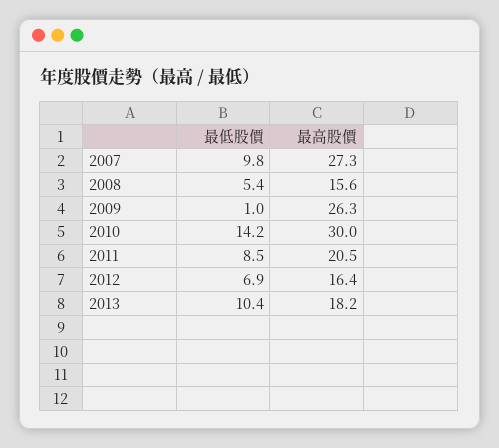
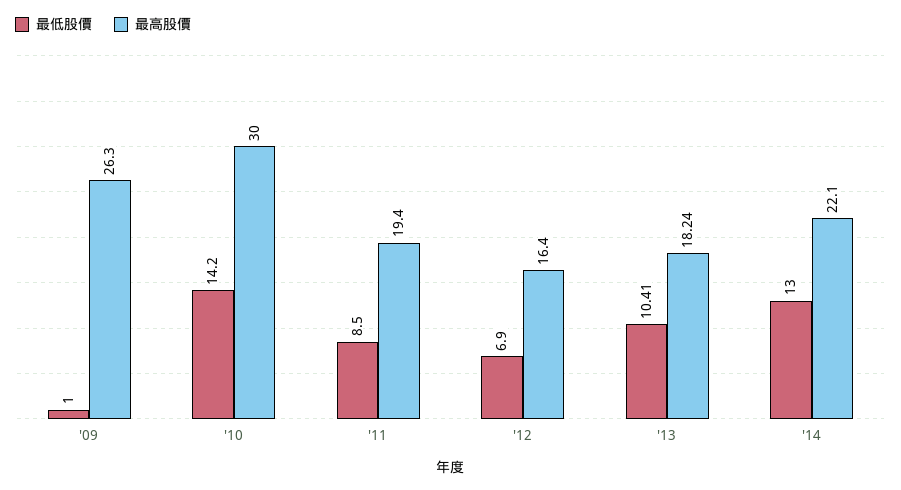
最低股價, 2007: 9.8 -> none
最高股價, 2007: 27.3 -> none
最低股價, 2008: 5.4 -> none
最高股價, 2008: 15.6 -> none
最高股價, 2011: 20.5 -> 19.4
最低股價, '14: none -> 13
最高股價, '14: none -> 22.1

